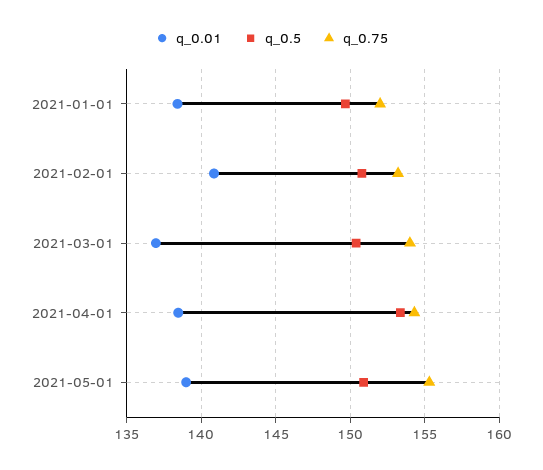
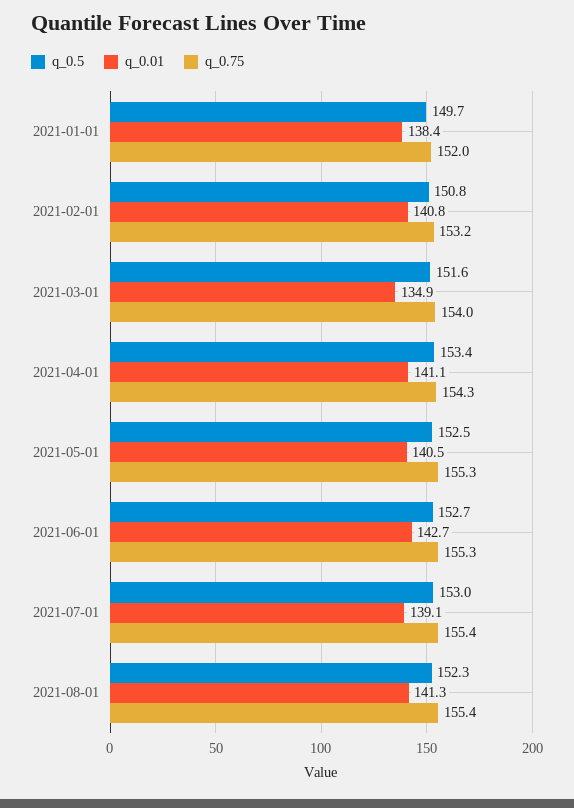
q_0.01, 2021-03-01: 137 -> 134.9
q_0.5, 2021-03-01: 150.5 -> 151.6
q_0.01, 2021-04-01: 138.5 -> 141.1
q_0.01, 2021-05-01: 139 -> 140.5
q_0.5, 2021-05-01: 151 -> 152.5
q_0.5, 2021-06-01: none -> 152.7
q_0.01, 2021-06-01: none -> 142.7
q_0.75, 2021-06-01: none -> 155.3
q_0.5, 2021-07-01: none -> 153
q_0.01, 2021-07-01: none -> 139.1
q_0.75, 2021-07-01: none -> 155.4
q_0.5, 2021-08-01: none -> 152.3
q_0.01, 2021-08-01: none -> 141.3
q_0.75, 2021-08-01: none -> 155.4

